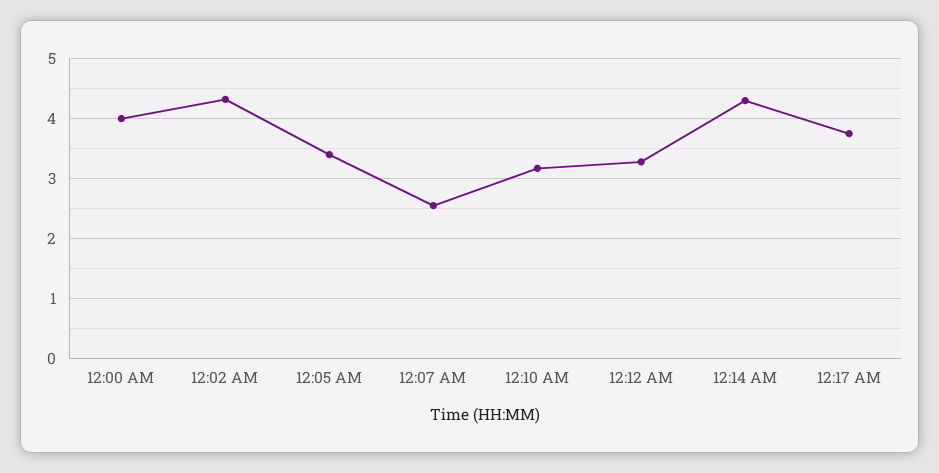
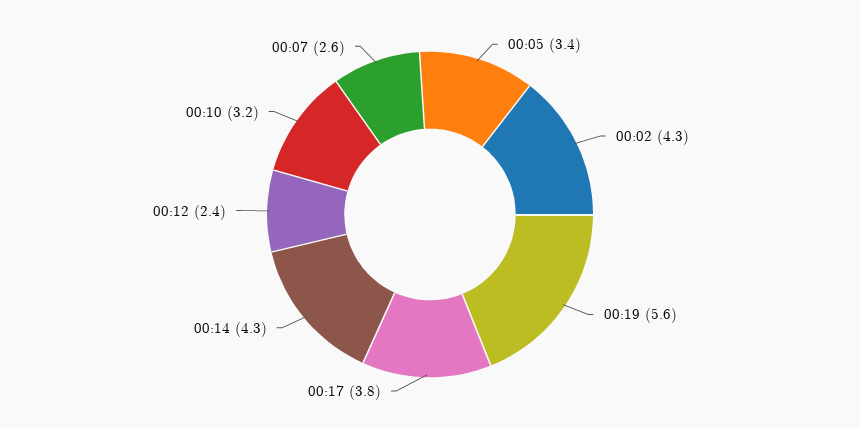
12:00 AM: 4 -> none
12:12 AM: 3.3 -> 2.4
00:19: none -> 5.6

